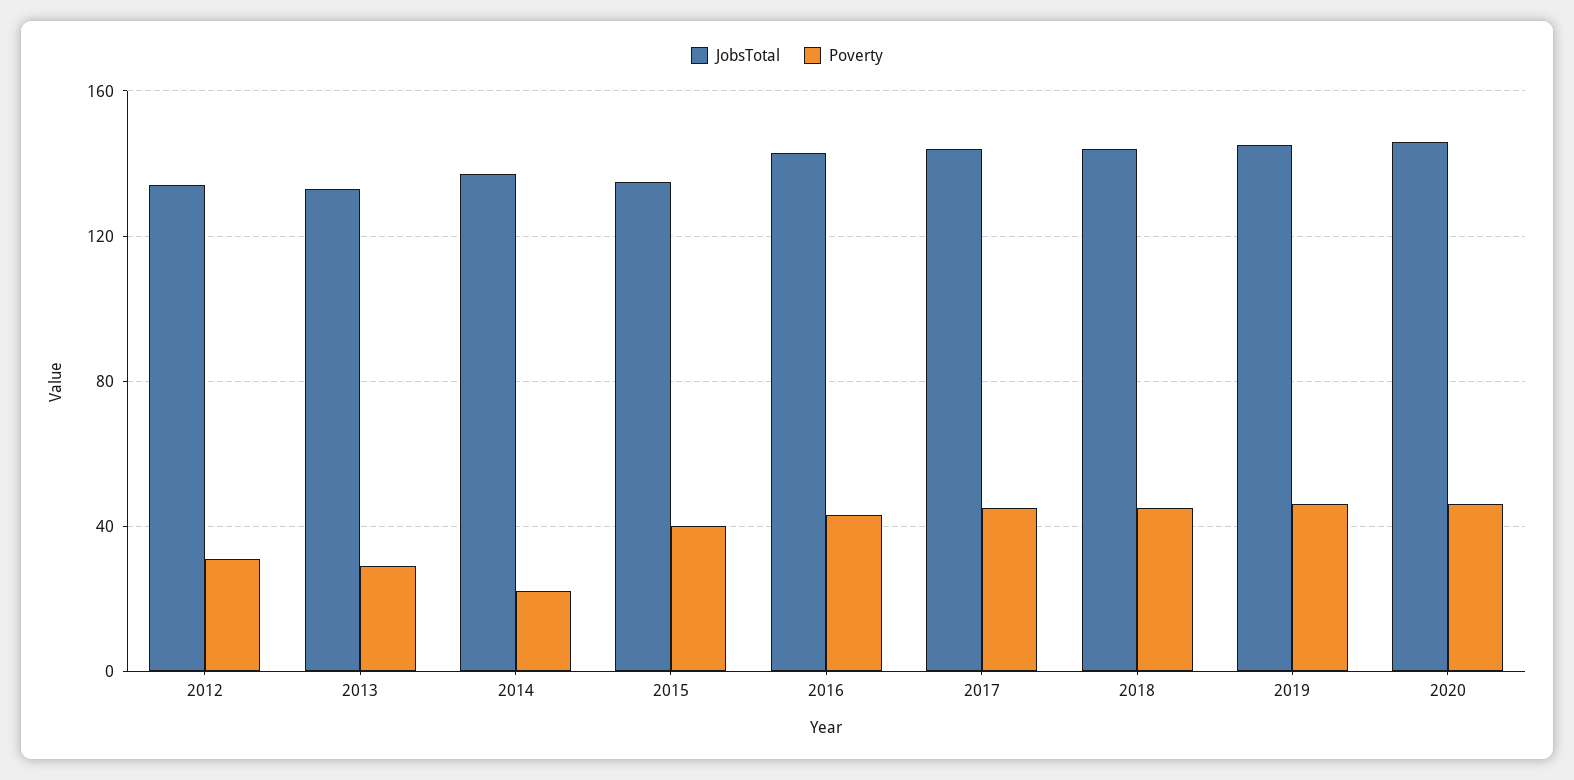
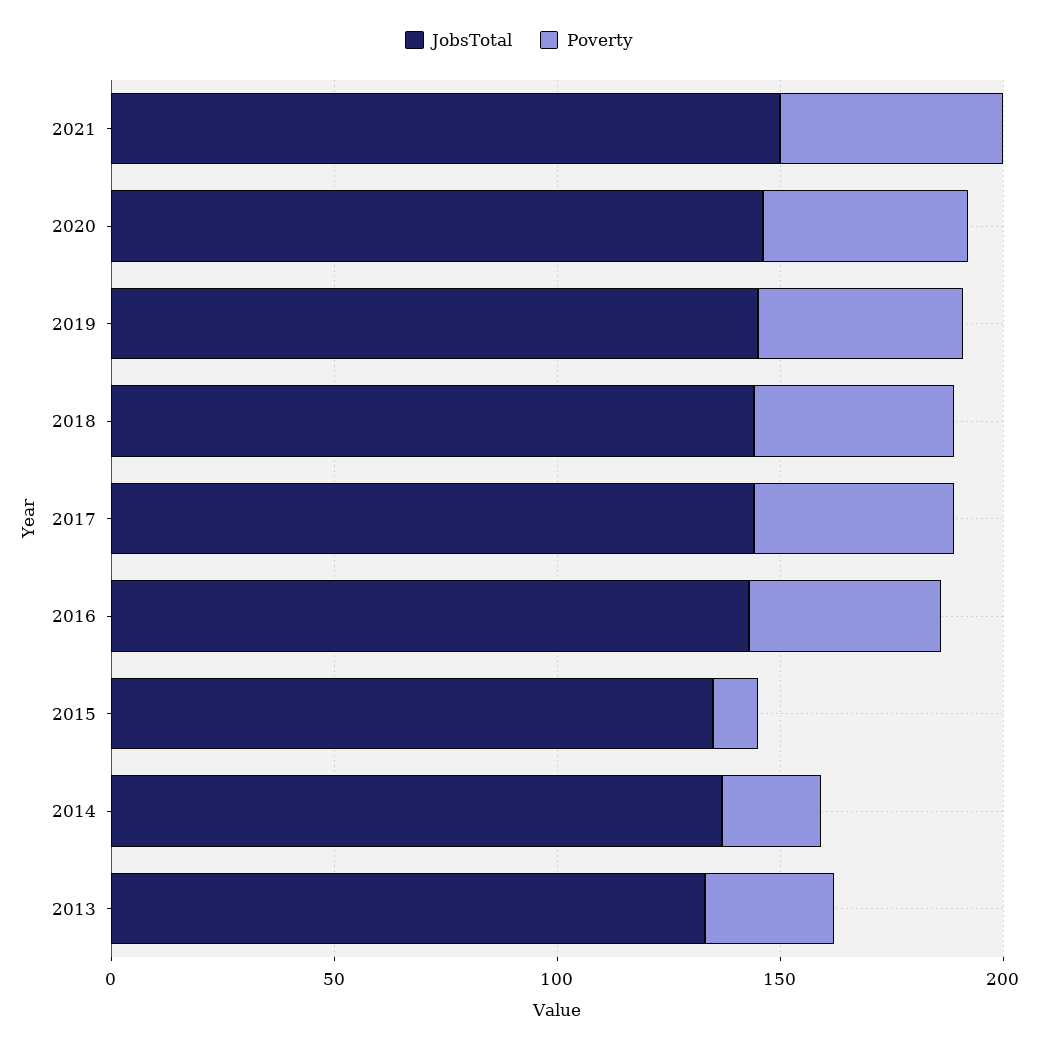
JobsTotal, 2012: 135 -> none
Poverty, 2012: 30 -> none
Poverty, 2015: 40 -> 10
JobsTotal, 2021: none -> 150
Poverty, 2021: none -> 50

